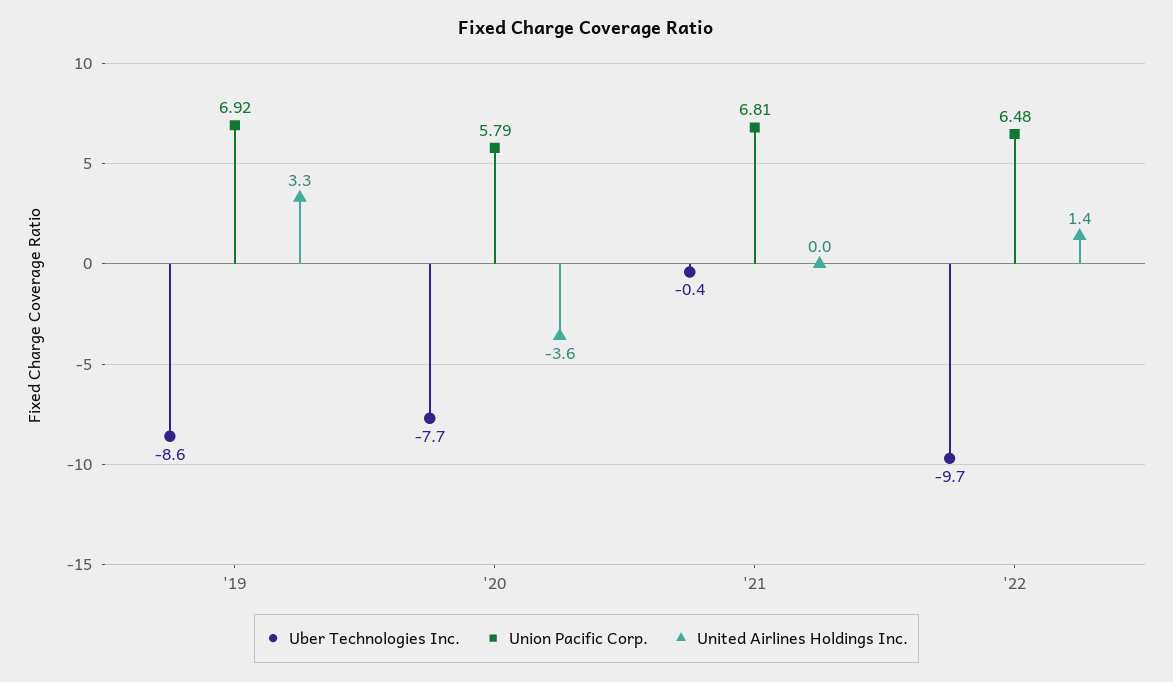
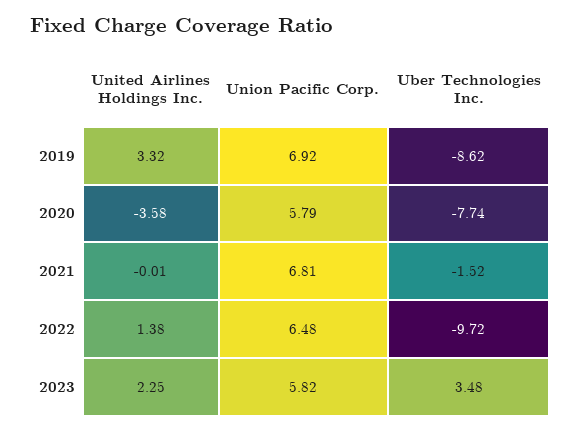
Uber Technologies Inc., '21: -0.4 -> -1.52
United Airlines Holdings Inc., 2023: none -> 2.25
Union Pacific Corp., 2023: none -> 5.82
Uber Technologies Inc., 2023: none -> 3.48

